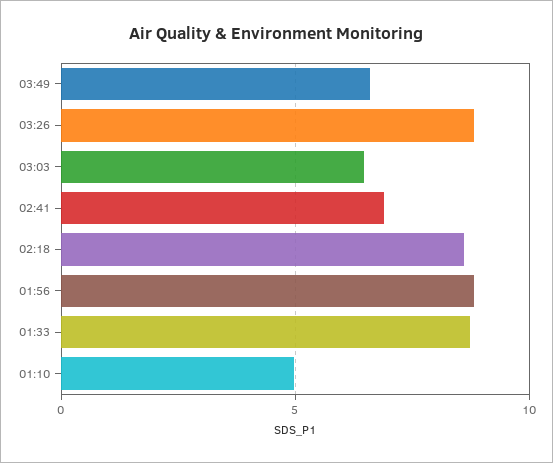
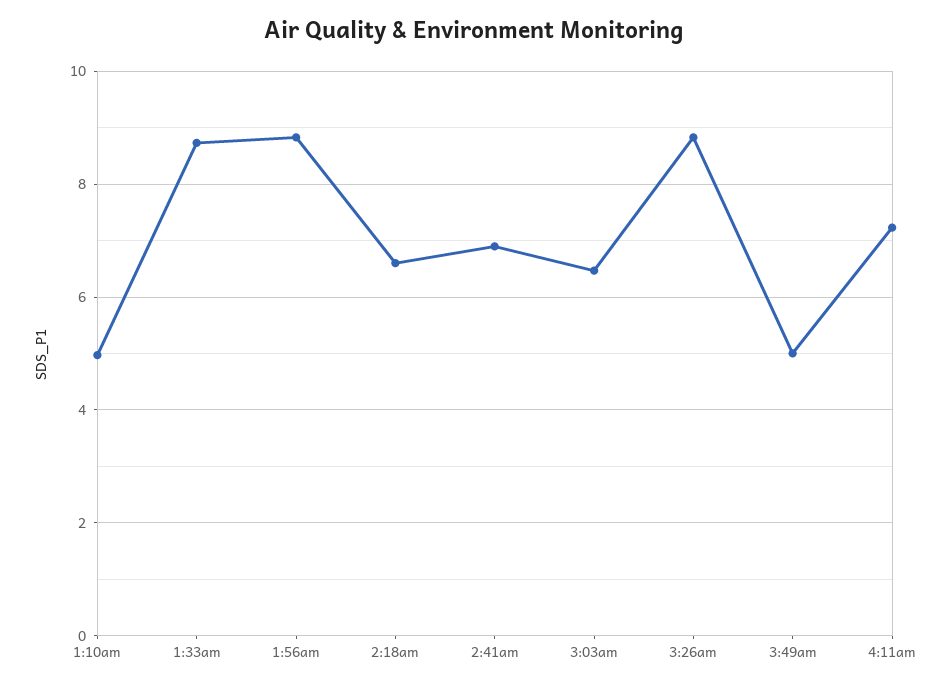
03:49: 6.5 -> 5
02:18: 8.5 -> 6.6
4:11am: none -> 7.2

